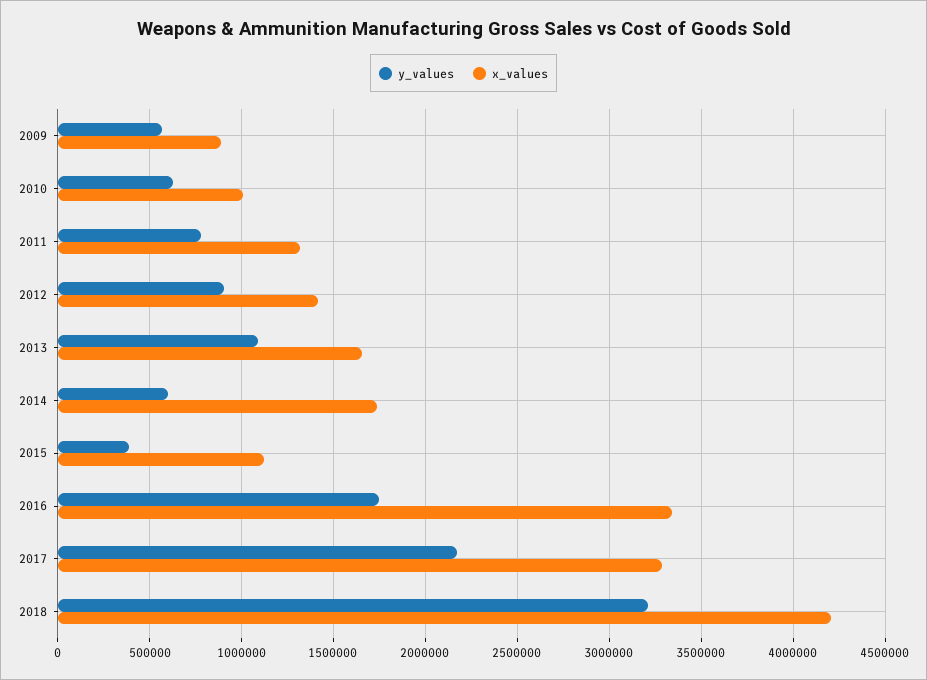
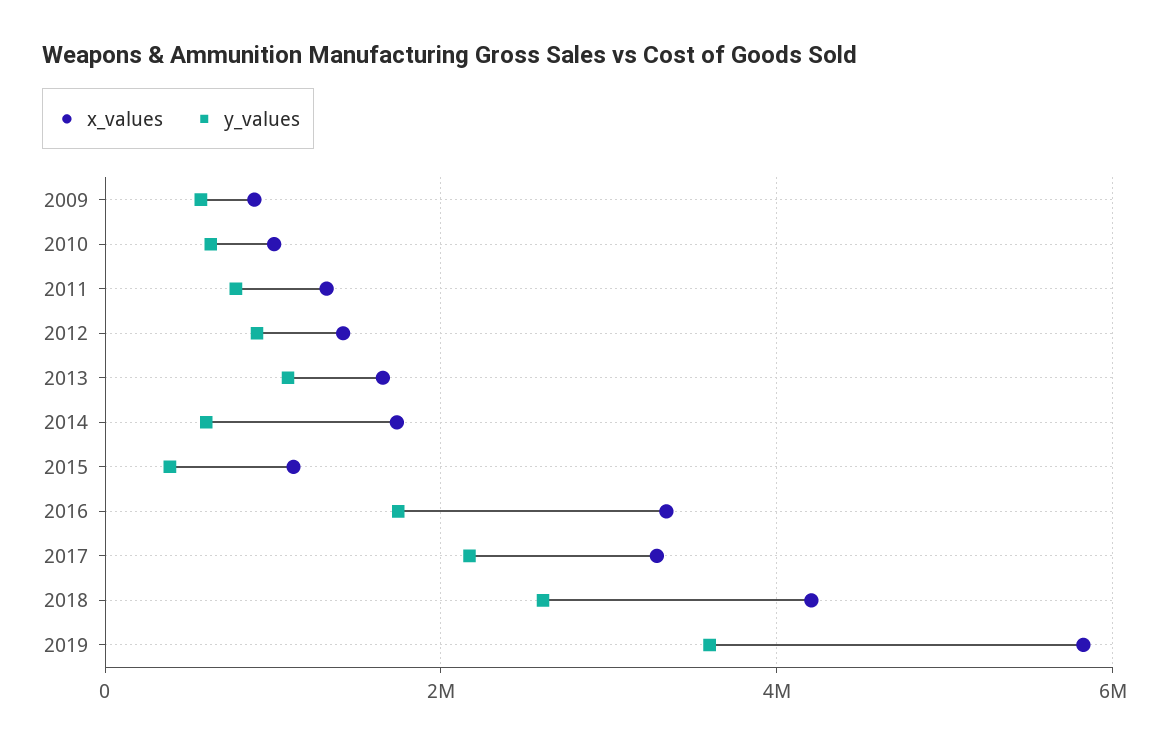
y_values, 2018: 3200000 -> 2600000
x_values, 2019: none -> 5800000
y_values, 2019: none -> 3600000

